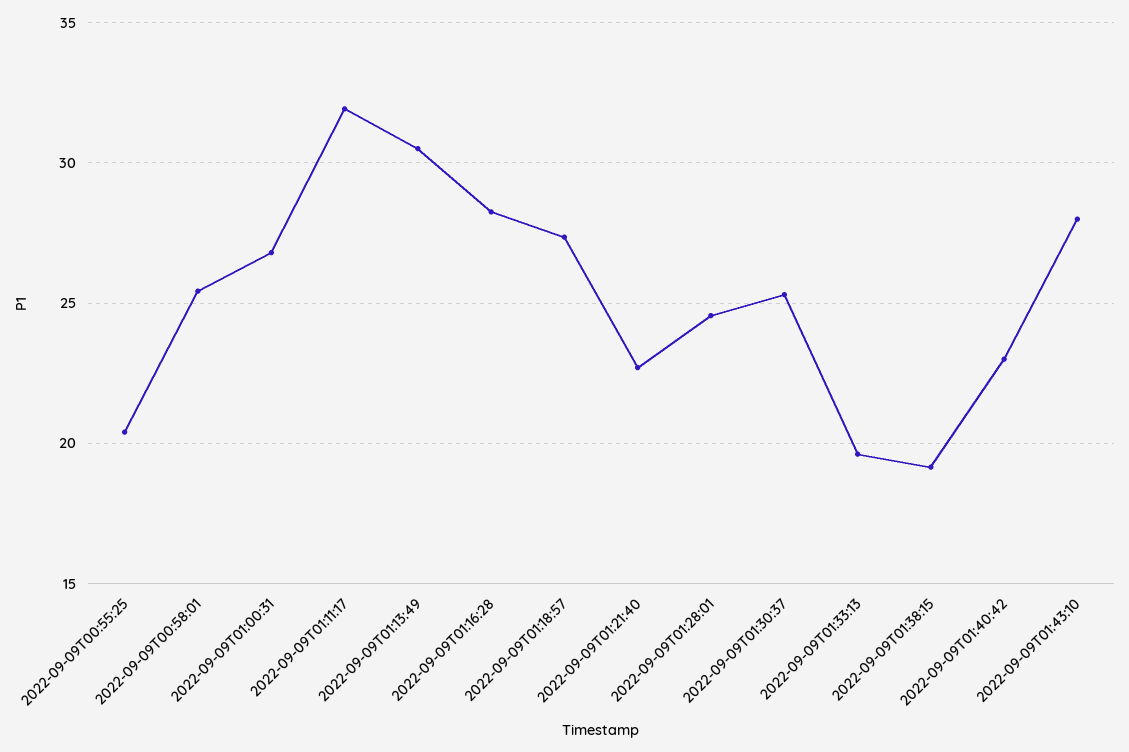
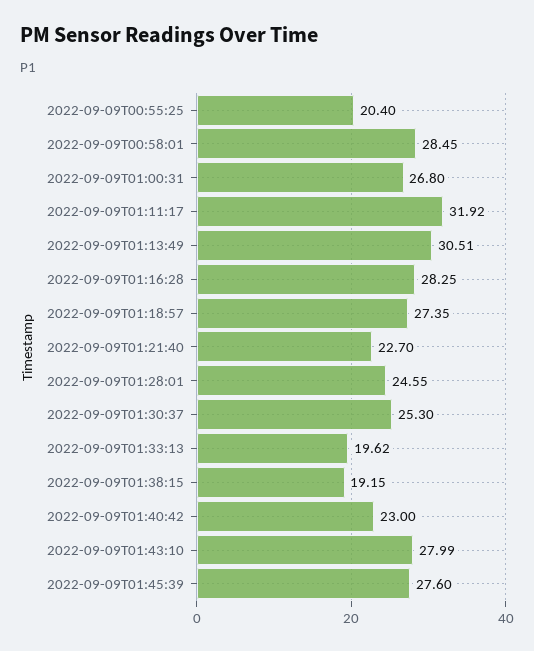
2022-09-09T00:58:01: 25.5 -> 28.45
2022-09-09T01:45:39: none -> 27.6

